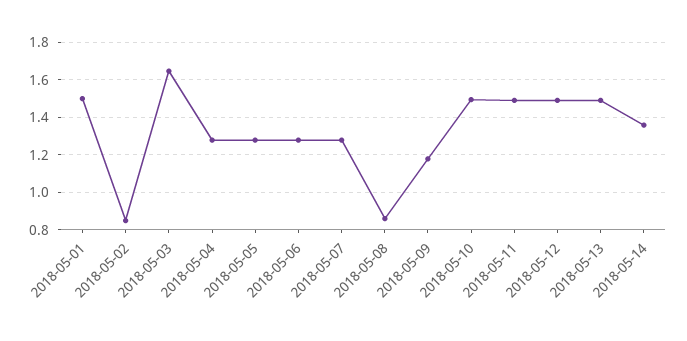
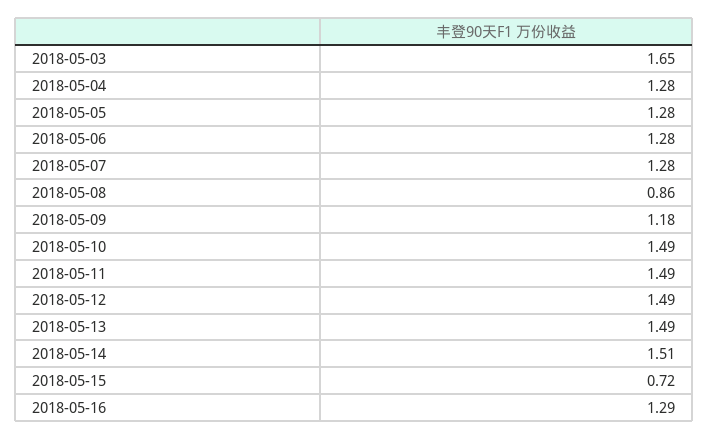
2018-05-01: 1.5 -> none
2018-05-02: 0.85 -> none
2018-05-14: 1.35 -> 1.51
2018-05-15: none -> 0.72
2018-05-16: none -> 1.29

